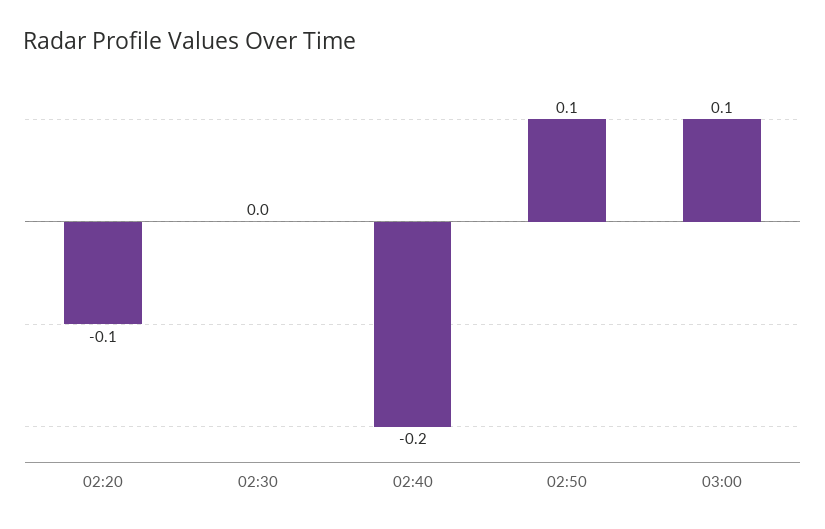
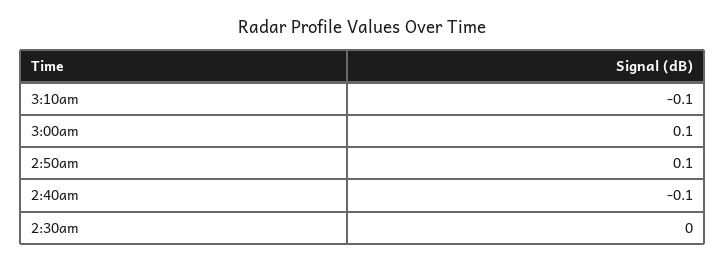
02:20: -0.1 -> none
02:40: -0.2 -> -0.1
3:10am: none -> -0.1

